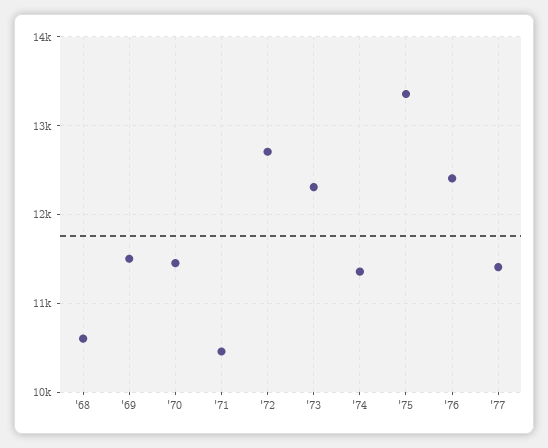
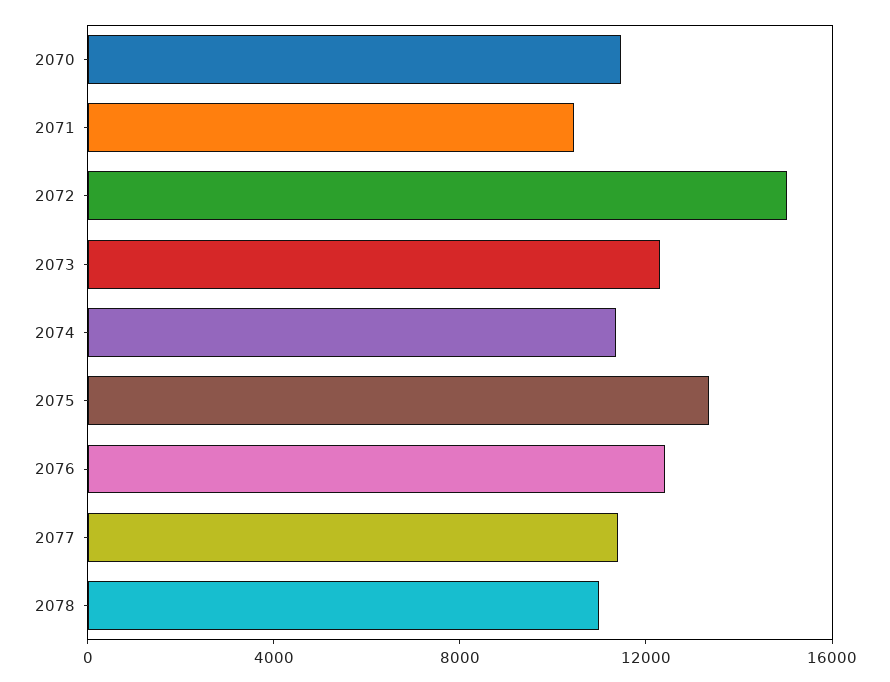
'68: 10600 -> none
'69: 11500 -> none
'72: 12700 -> 15000
2078: none -> 11000

